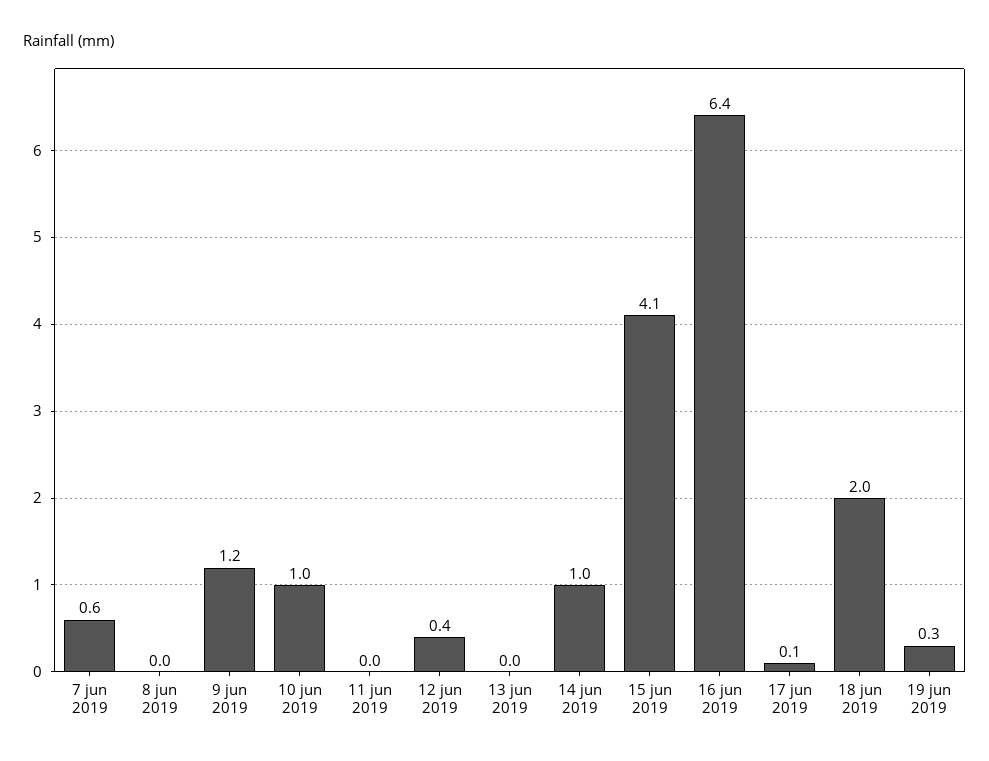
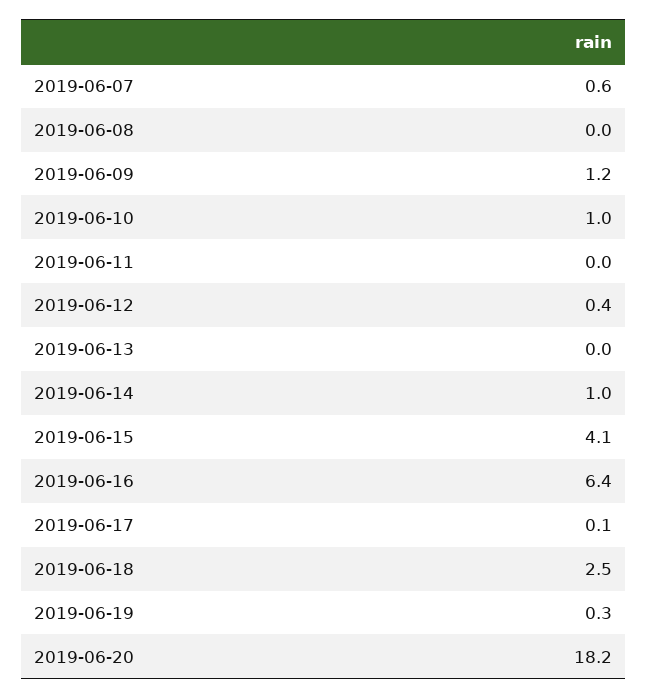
18 jun 2019: 2 -> 2.5
2019-06-20: none -> 18.2

